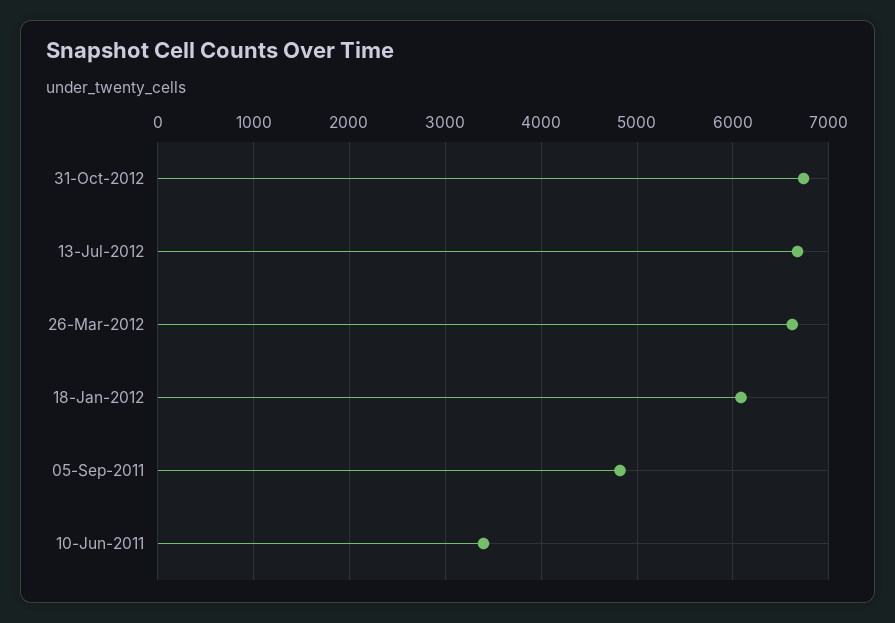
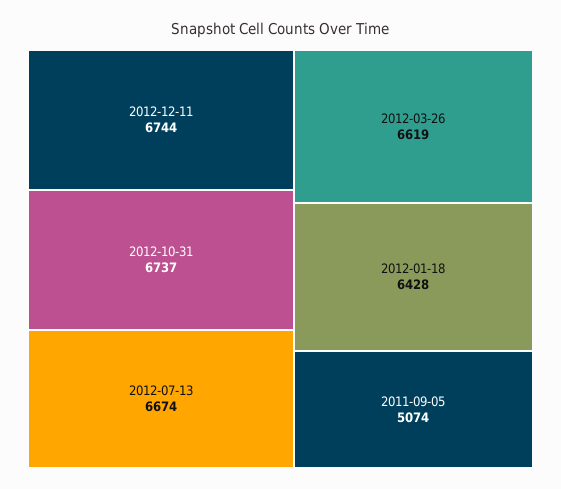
18-Jan-2012: 6100 -> 6428
05-Sep-2011: 4800 -> 5074
10-Jun-2011: 3400 -> none
2012-12-11: none -> 6744

